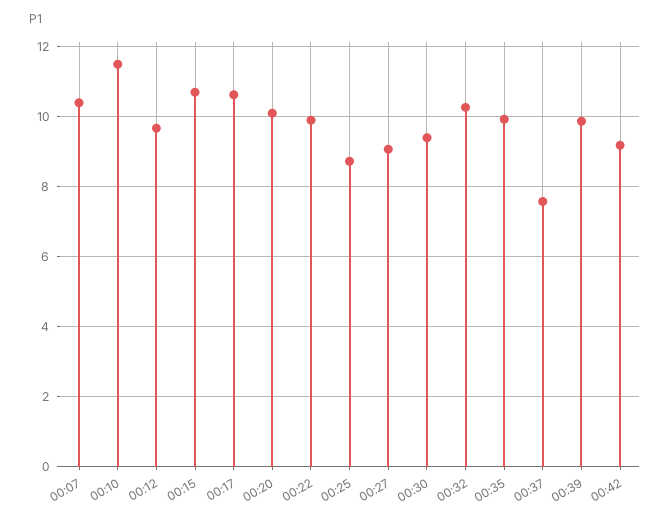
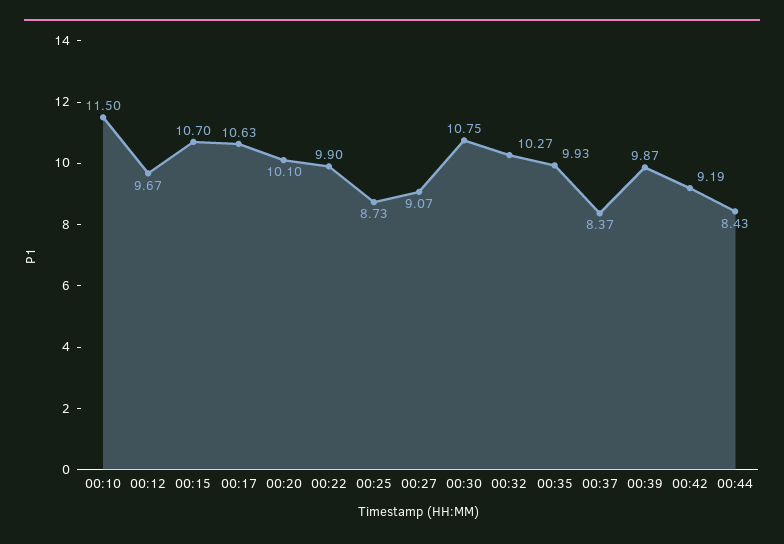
00:07: 10.4 -> none
00:30: 9.4 -> 10.75
00:37: 7.6 -> 8.37
00:44: none -> 8.43

